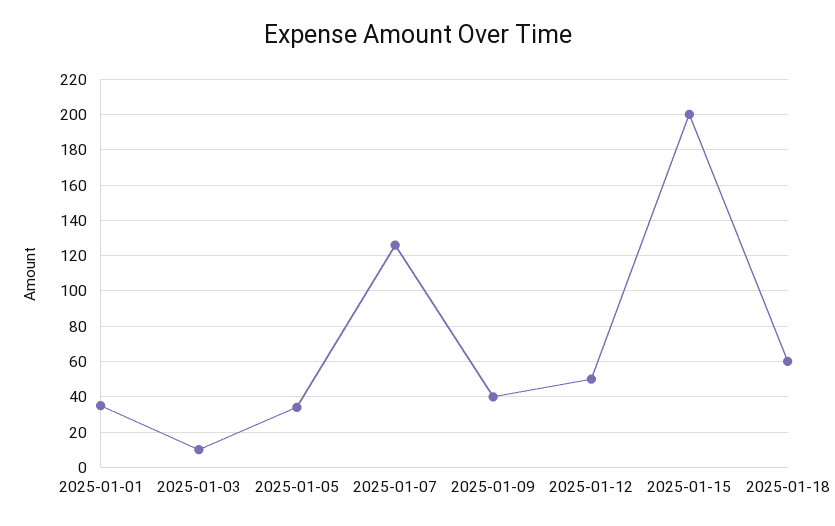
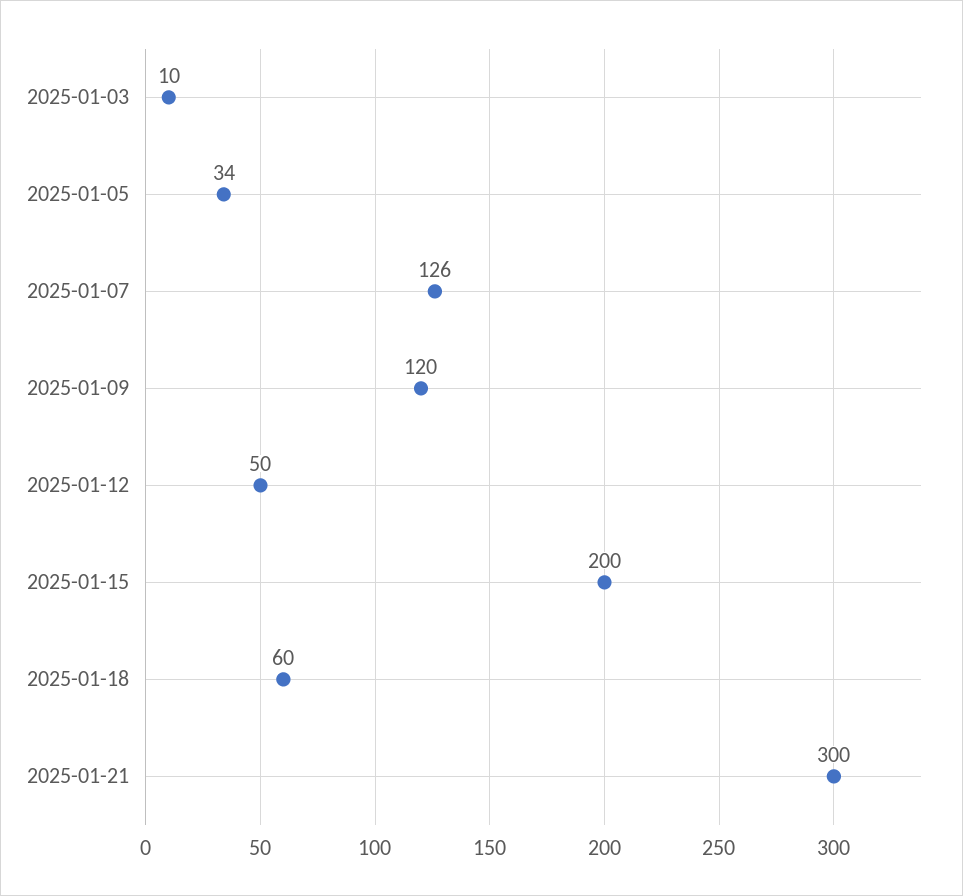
2025-01-01: 35 -> none
2025-01-09: 40 -> 120
2025-01-21: none -> 300

